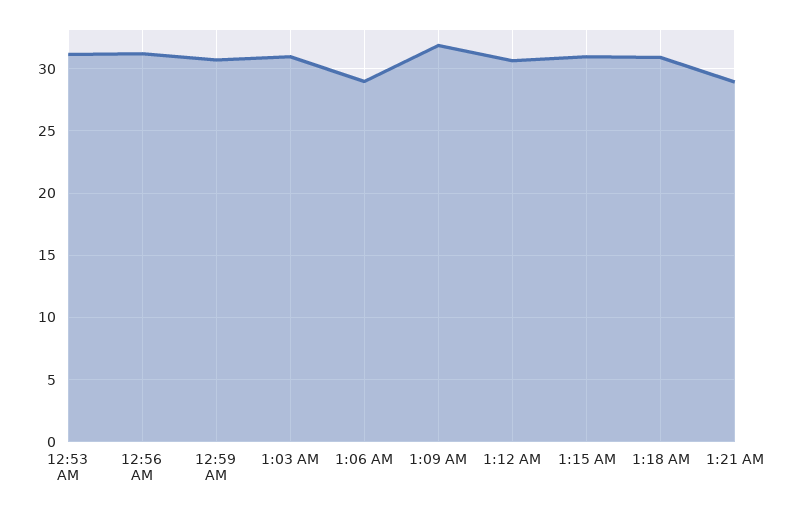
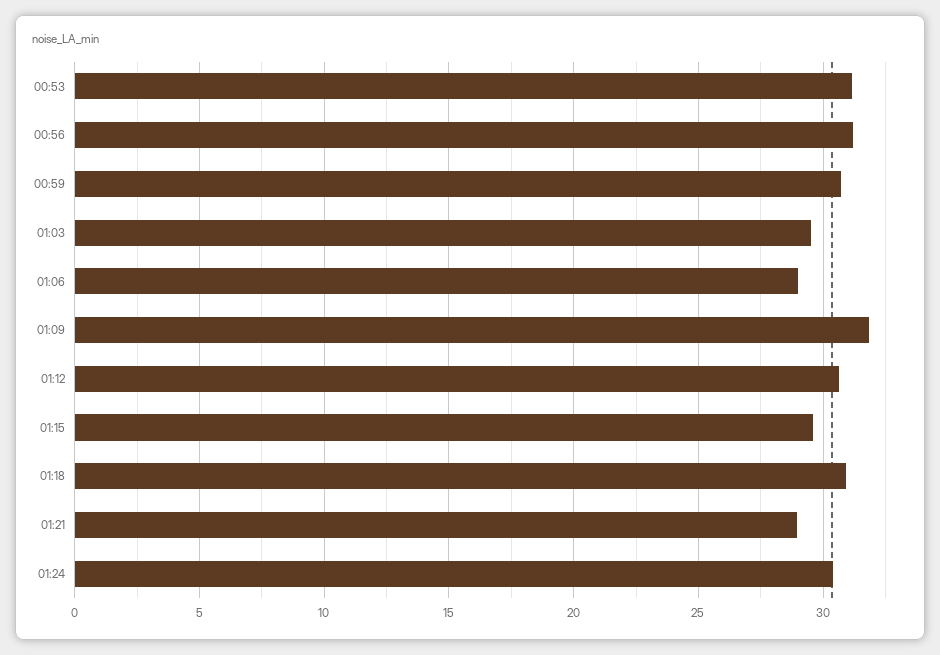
1:03 AM: 31 -> 29.5
1:15 AM: 31 -> 29.5
01:24: none -> 30.5

